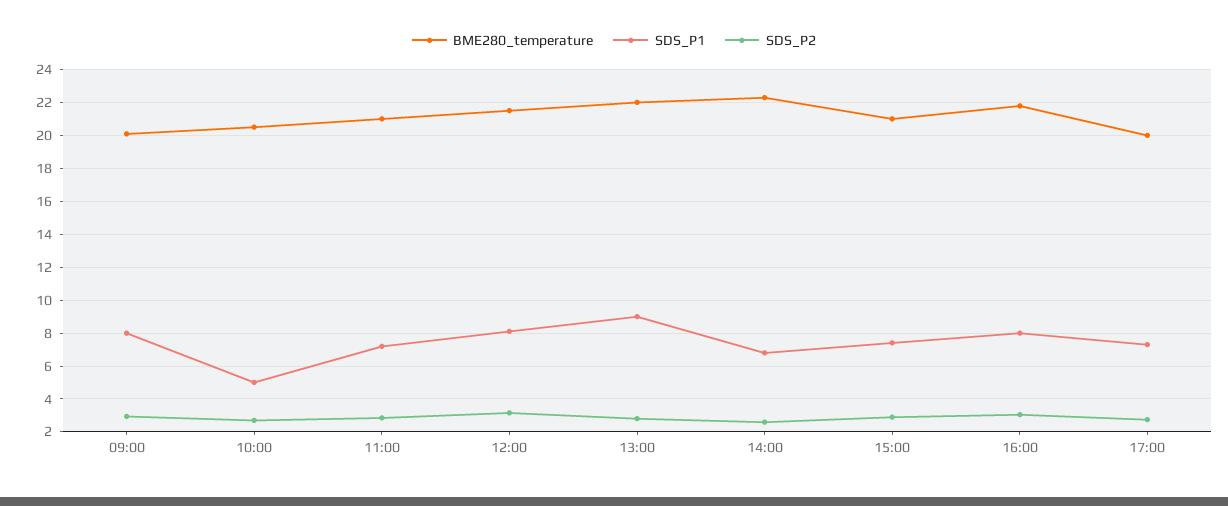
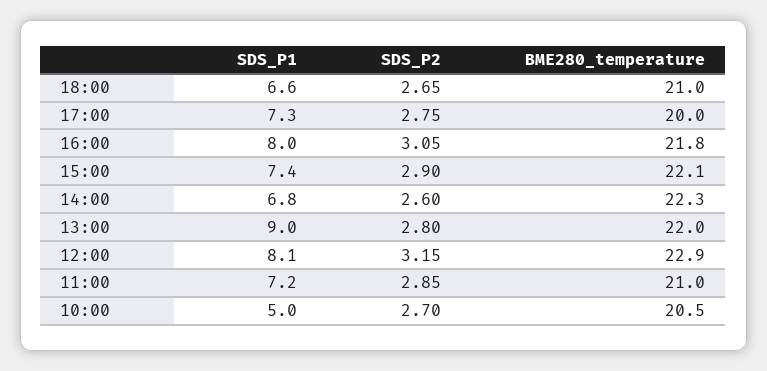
BME280_temperature, 09:00: 20 -> none
SDS_P1, 09:00: 8 -> none
SDS_P2, 09:00: 3 -> none
BME280_temperature, 12:00: 21.5 -> 22.9
BME280_temperature, 15:00: 21 -> 22.1
SDS_P1, 18:00: none -> 6.6
SDS_P2, 18:00: none -> 2.65
BME280_temperature, 18:00: none -> 21

